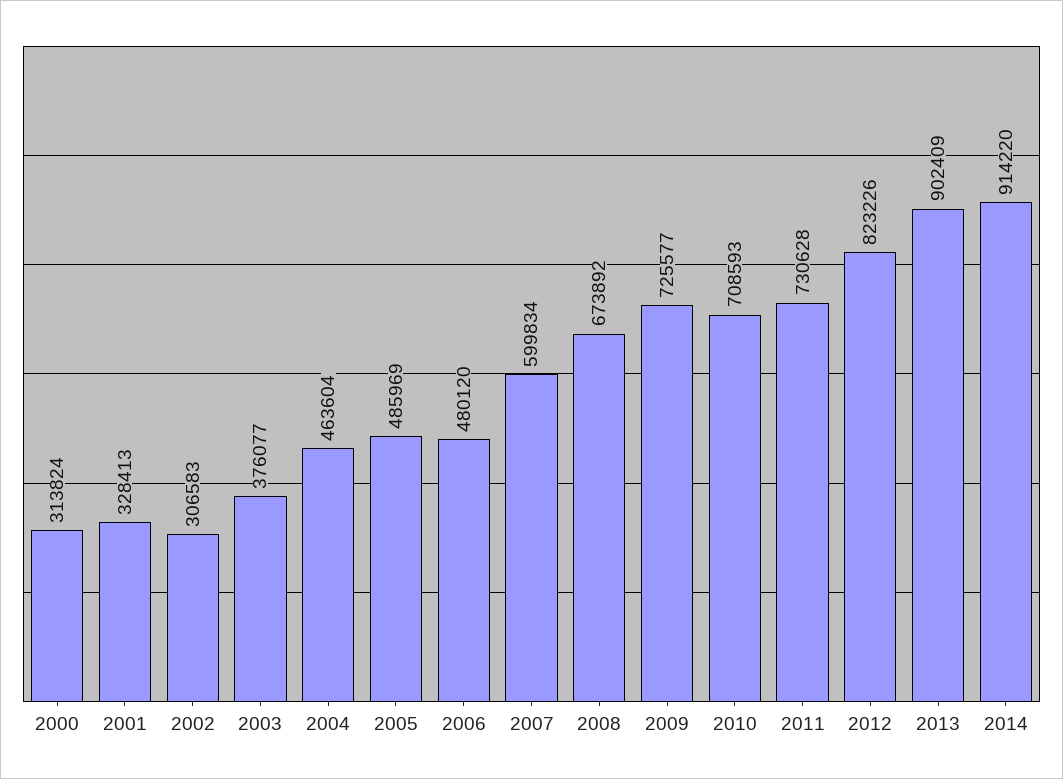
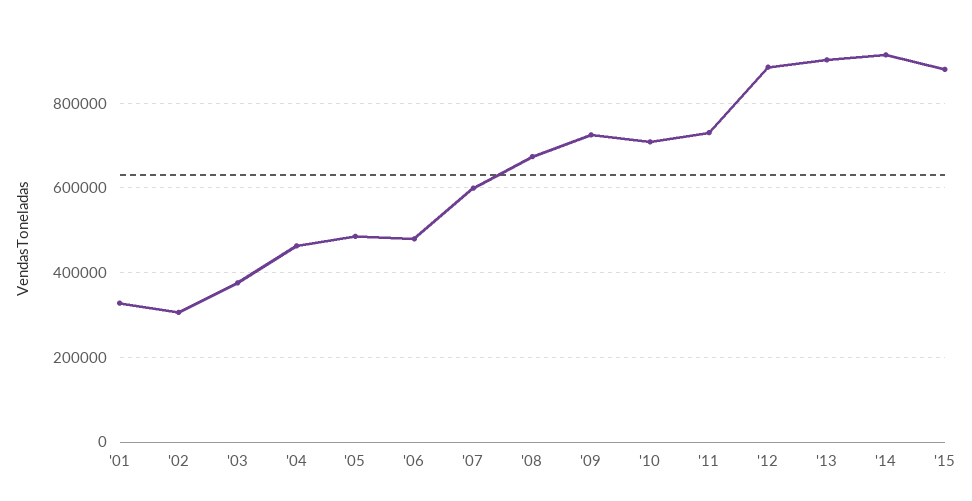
2000: 313824 -> none
2012: 823226 -> 880000
'15: none -> 880000

